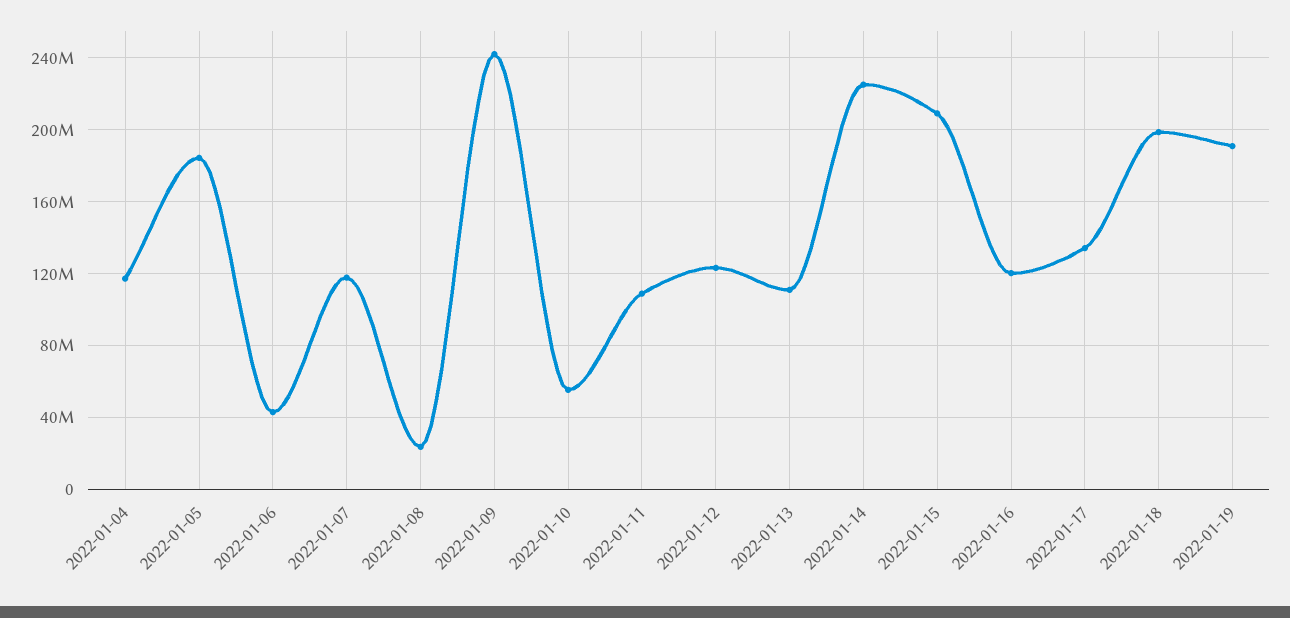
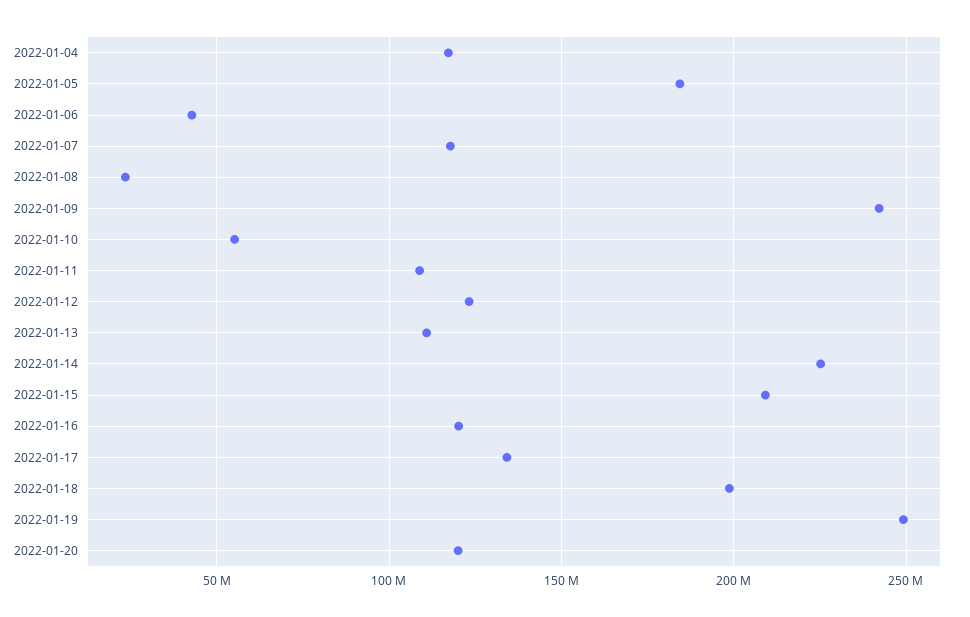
2022-01-19: 190000000 -> 250000000
2022-01-20: none -> 120000000

